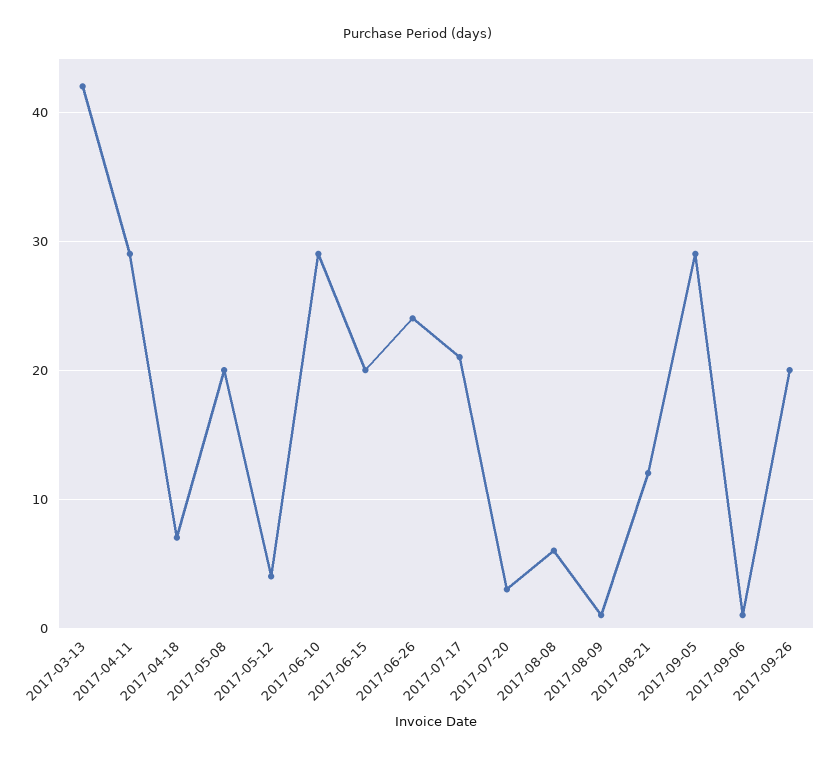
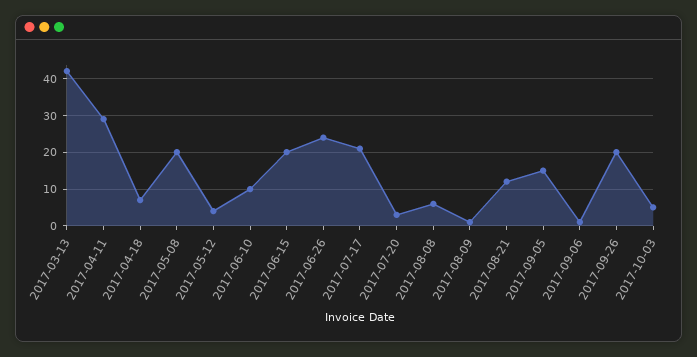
2017-06-10: 29 -> 10
2017-09-05: 29 -> 15
2017-10-03: none -> 5

